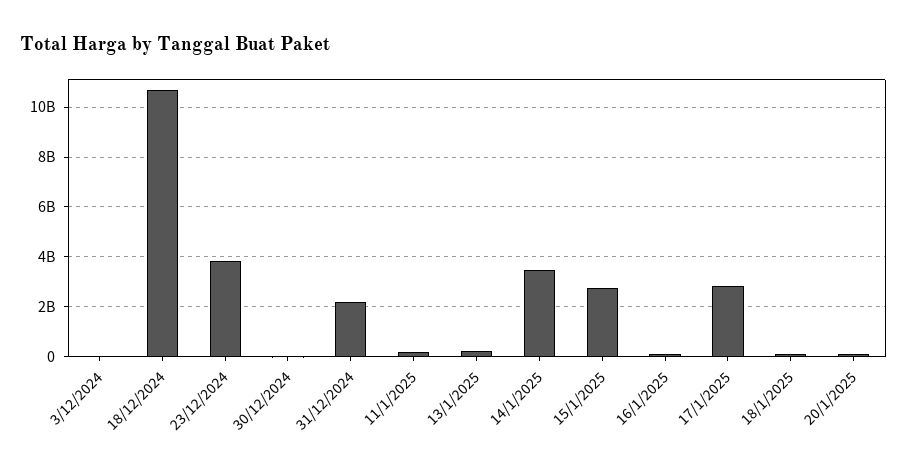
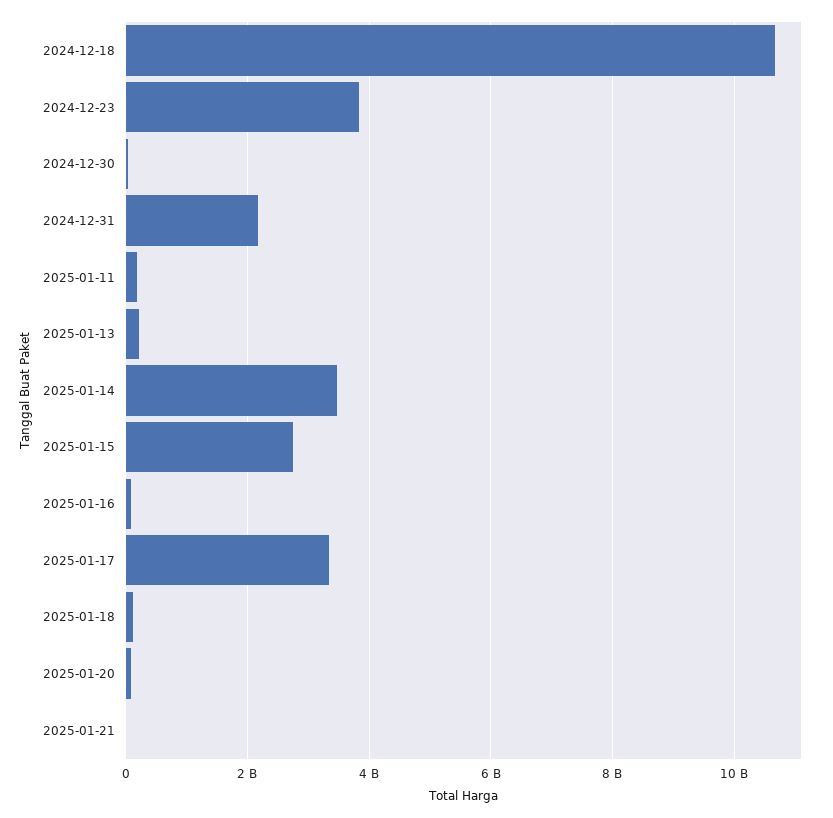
3/12/2024: 0 -> none
17/1/2025: 2750000000 -> 3400000000
2025-01-21: none -> 0

